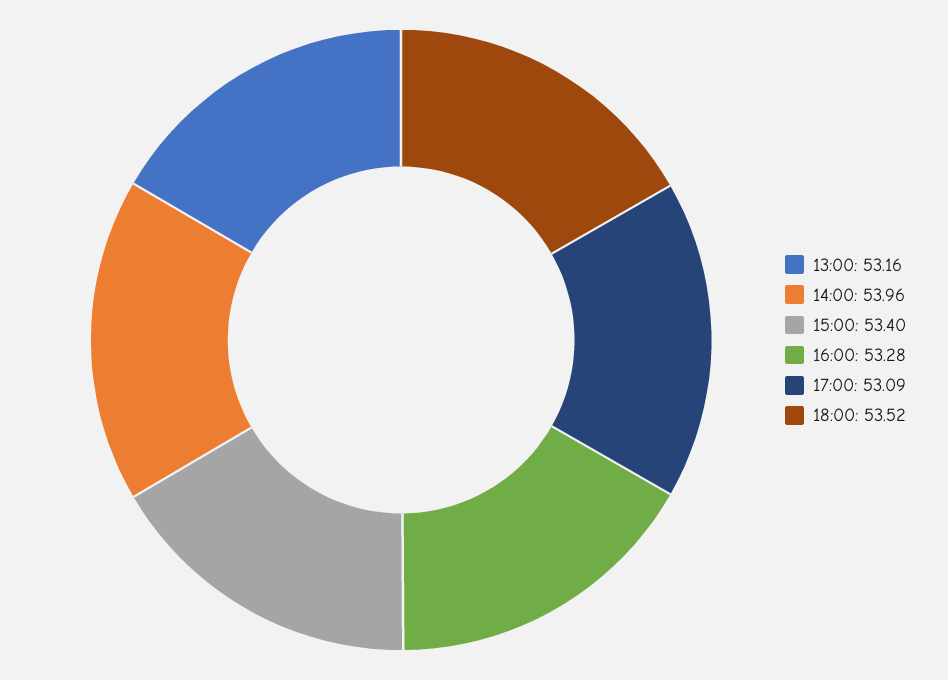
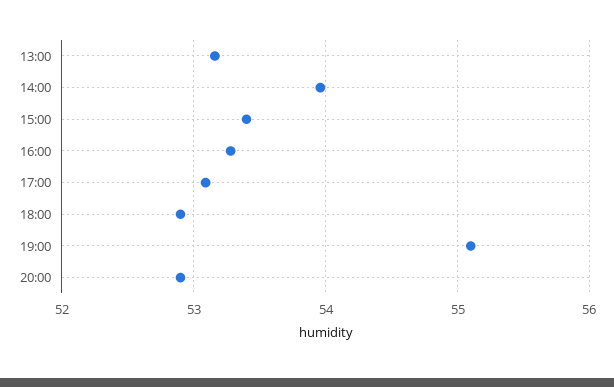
18:00: 53.52 -> 52.9
19:00: none -> 55.1
20:00: none -> 52.9

